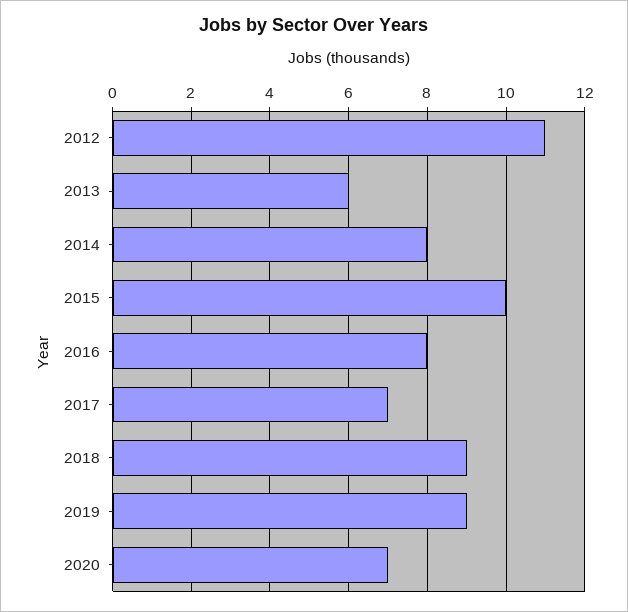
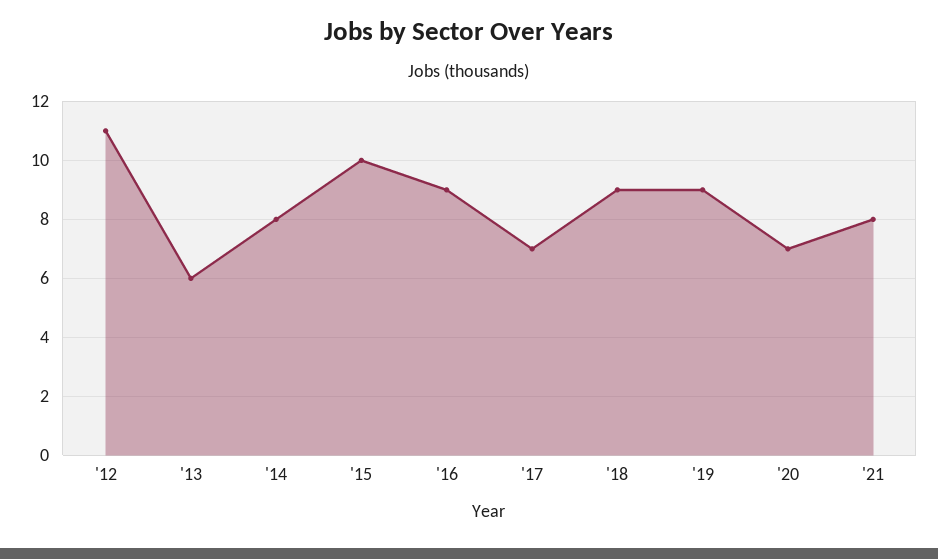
2016: 8 -> 9
'21: none -> 8

